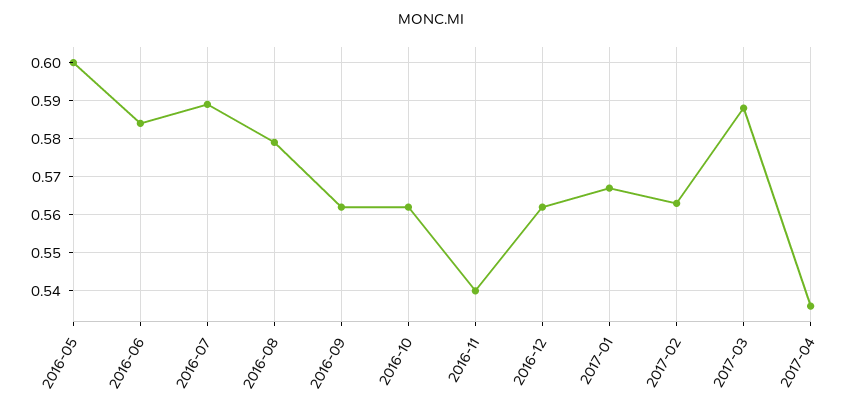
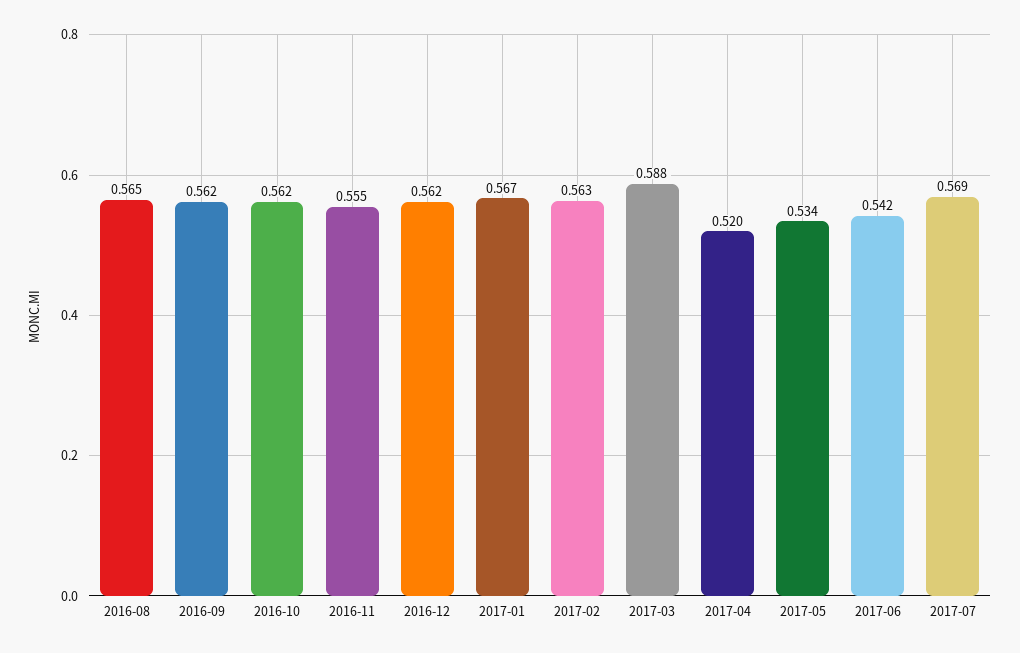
2016-05: 0.6 -> none
2016-06: 0.585 -> none
2016-07: 0.59 -> none
2016-08: 0.58 -> 0.565
2016-11: 0.54 -> 0.555
2017-04: 0.535 -> 0.52
2017-05: none -> 0.534
2017-06: none -> 0.542
2017-07: none -> 0.569

